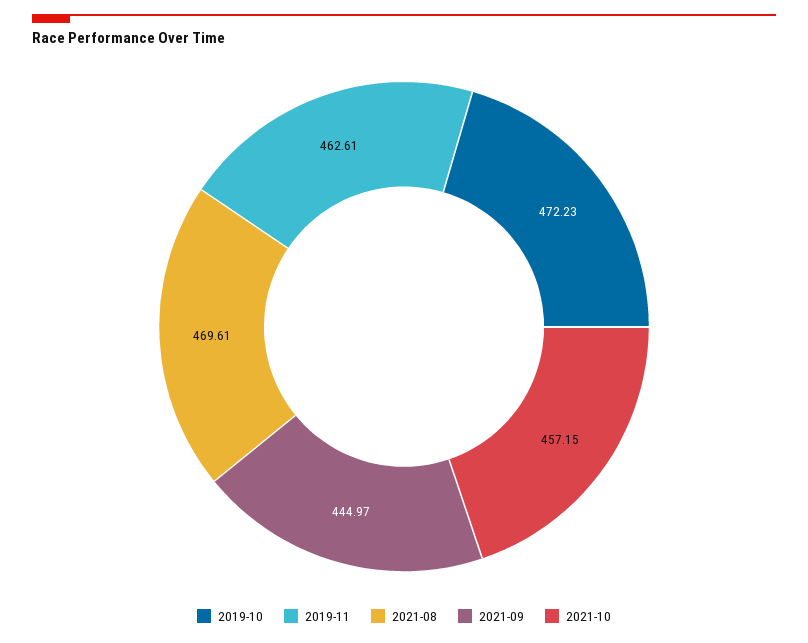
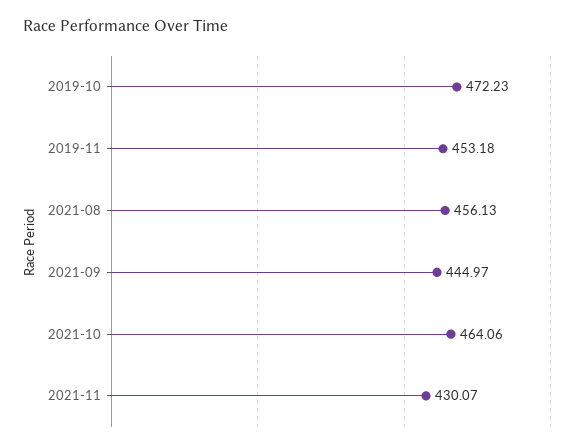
2019-11: 462.61 -> 453.18
2021-08: 469.61 -> 456.13
2021-10: 457.15 -> 464.06
2021-11: none -> 430.07

